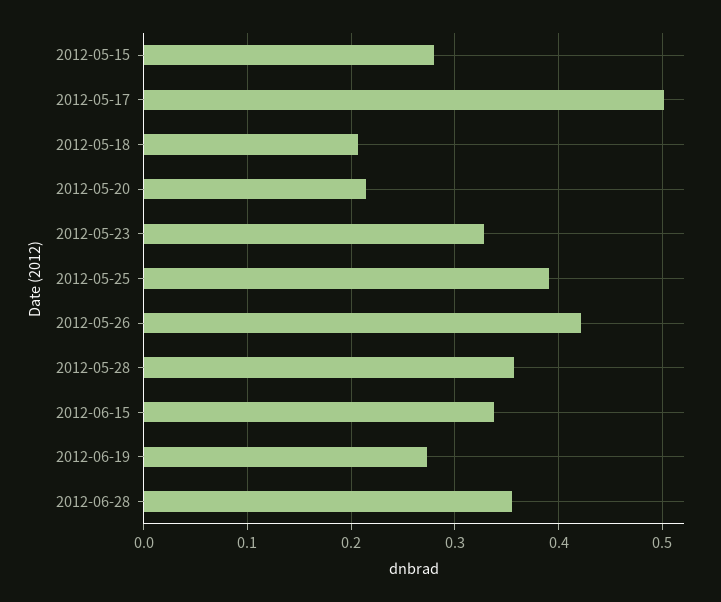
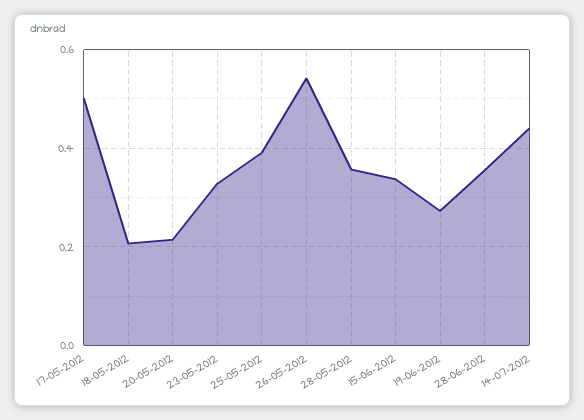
2012-05-15: 0.28 -> none
2012-05-26: 0.42 -> 0.54
14-07-2012: none -> 0.44

